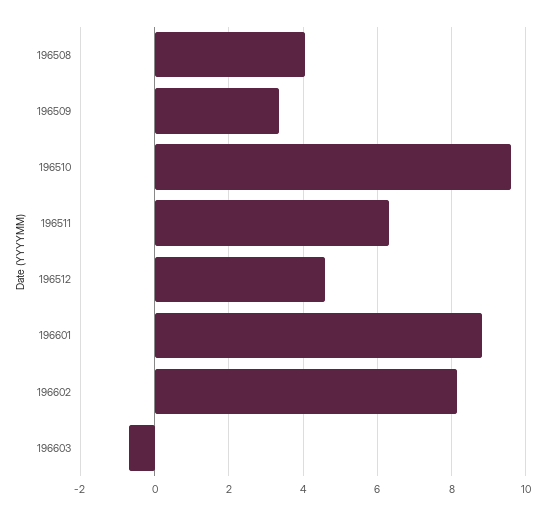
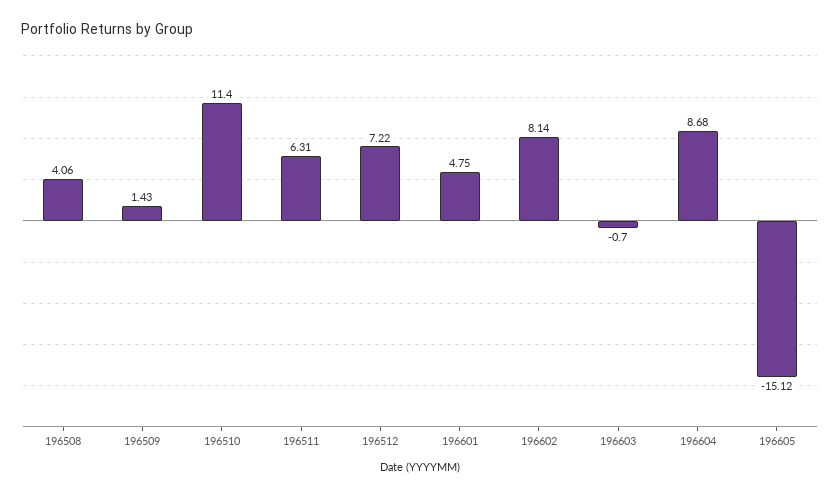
196509: 3.4 -> 1.43
196510: 9.6 -> 11.4
196512: 4.6 -> 7.22
196601: 8.8 -> 4.75
196604: none -> 8.68
196605: none -> -15.12

